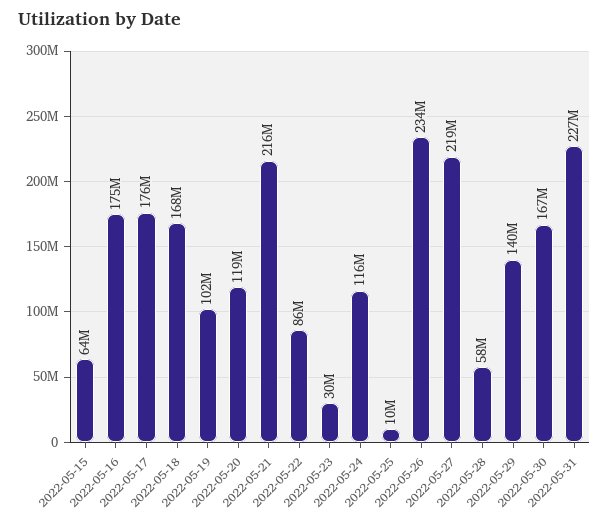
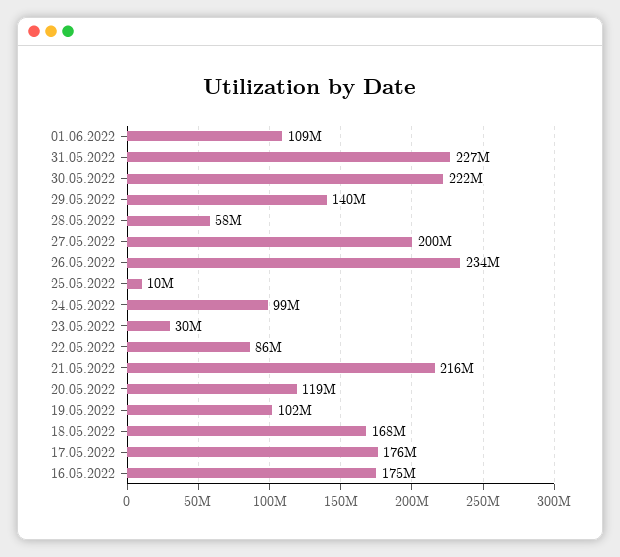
2022-05-15: 64000000 -> none
2022-05-24: 116000000 -> 99000000
2022-05-27: 219000000 -> 200000000
2022-05-30: 167000000 -> 222000000
01.06.2022: none -> 109000000

